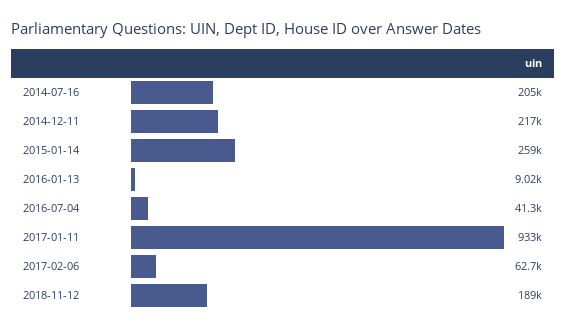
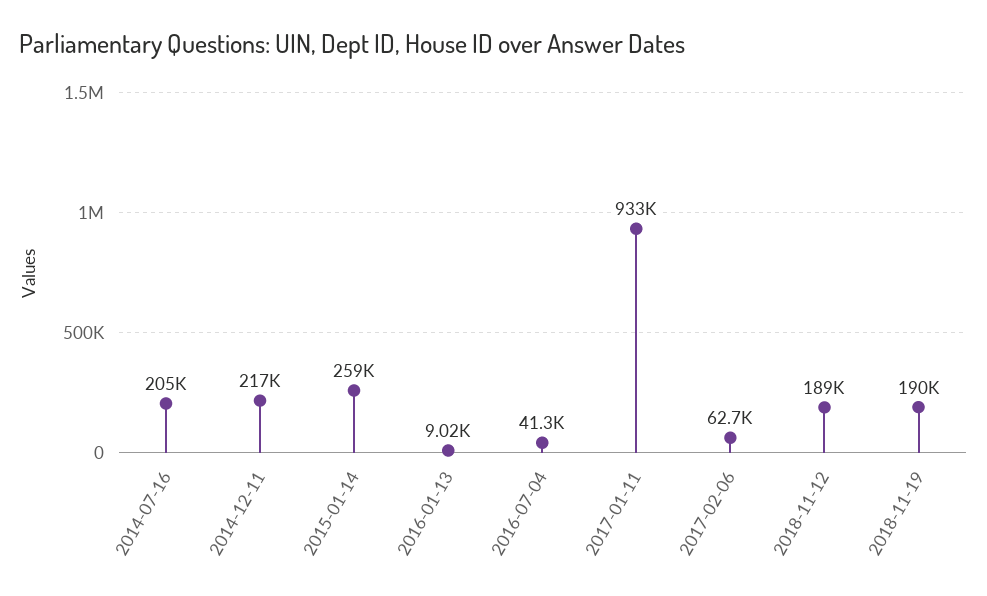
2018-11-19: none -> 190000

